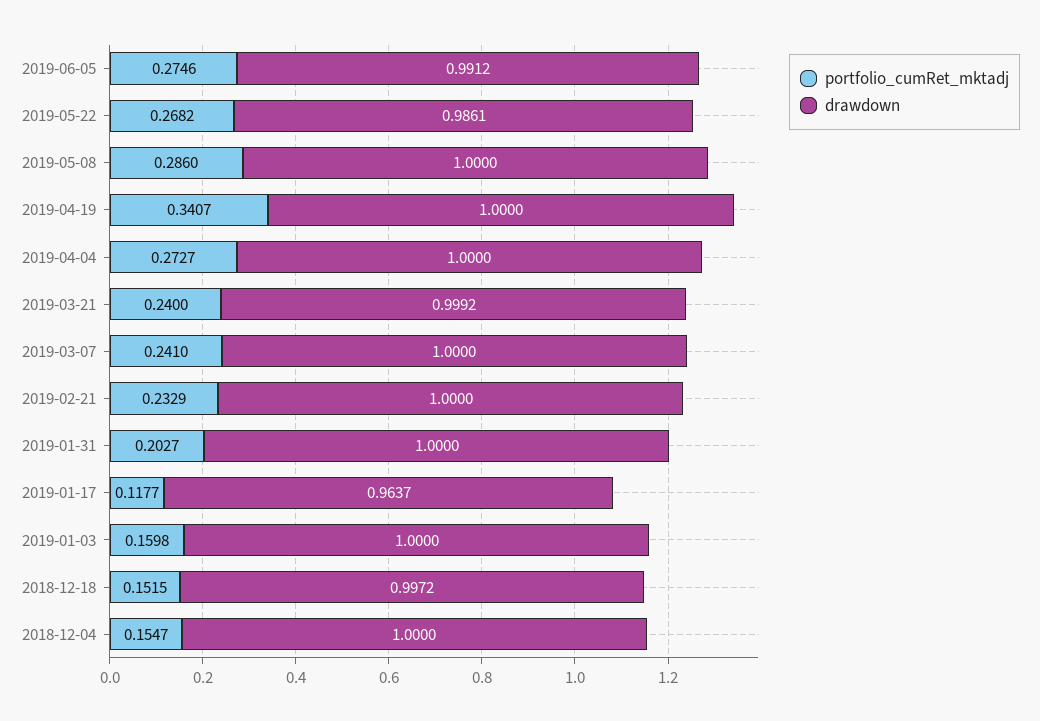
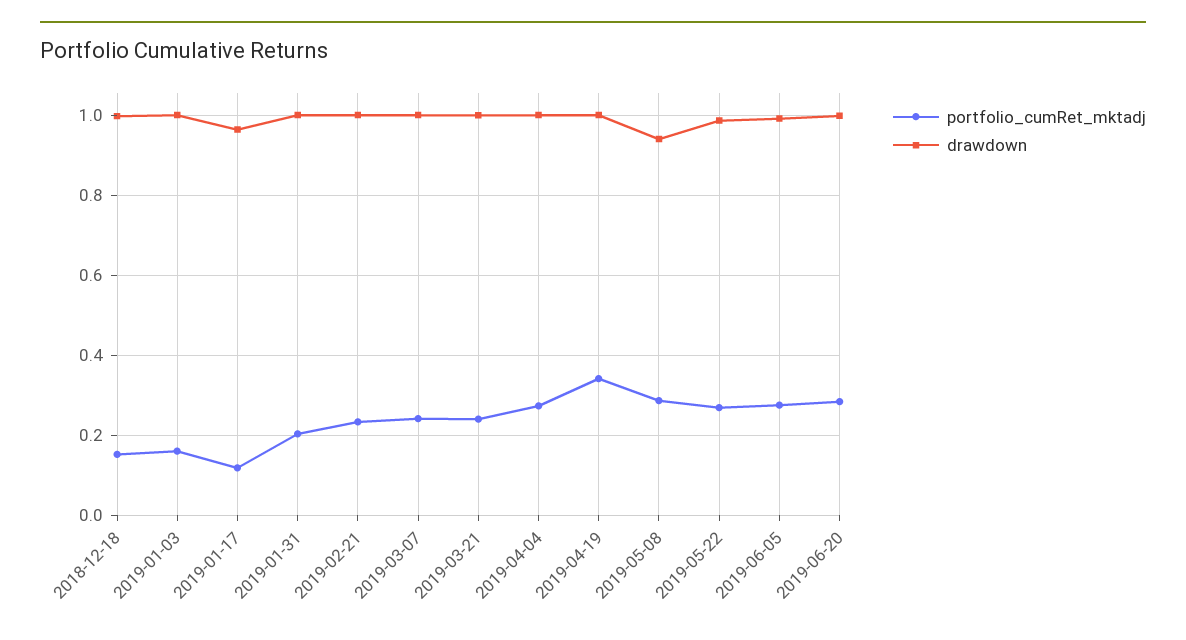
drawdown, 2019-05-08: 1 -> 0.94
portfolio_cumRet_mktadj, 2018-12-04: 0.1547 -> none
drawdown, 2018-12-04: 1 -> none
portfolio_cumRet_mktadj, 2019-06-20: none -> 0.28
drawdown, 2019-06-20: none -> 1

